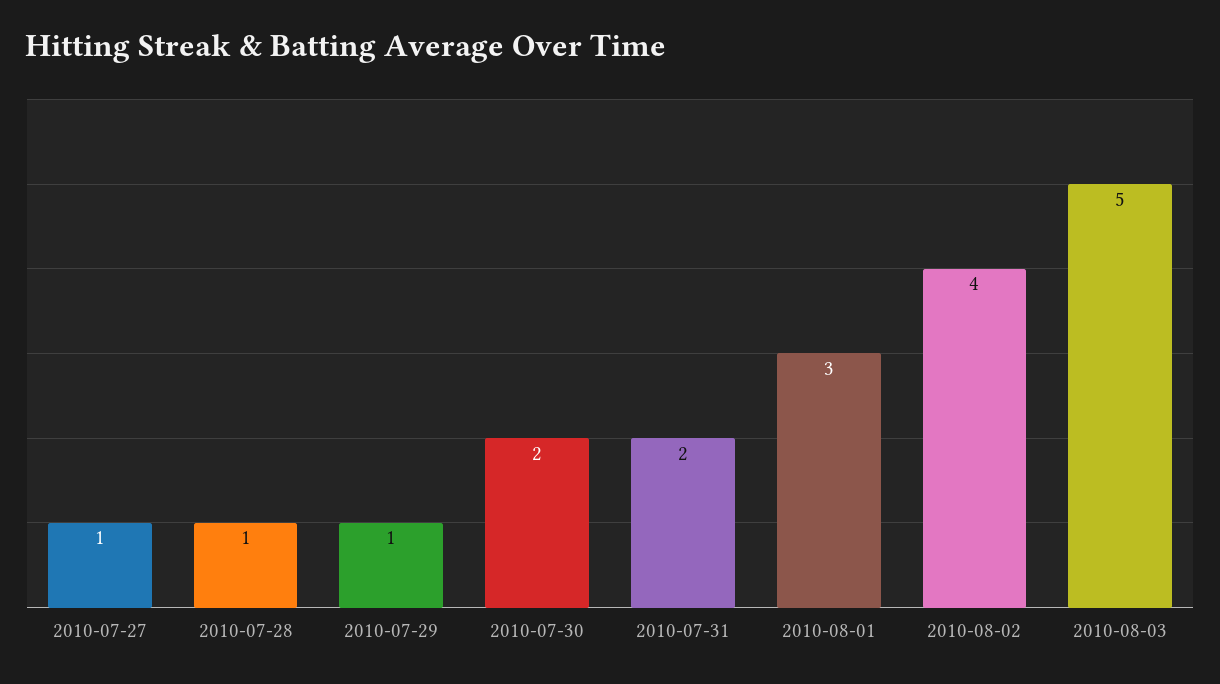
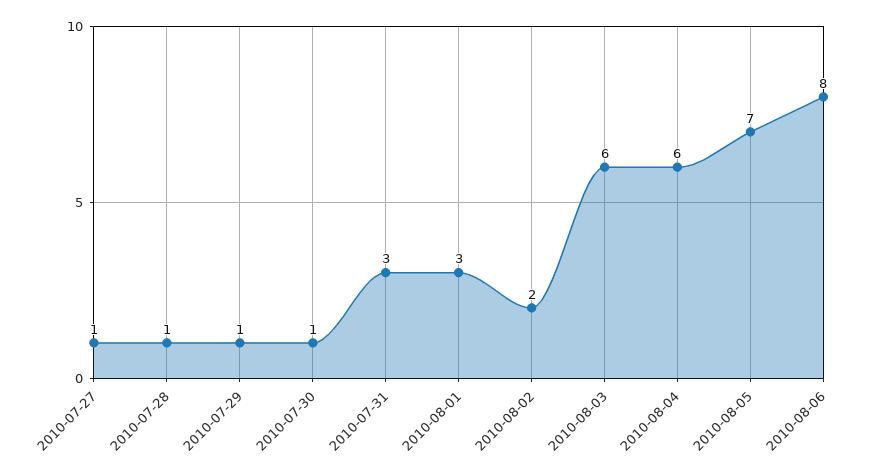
2010-07-30: 2 -> 1
2010-07-31: 2 -> 3
2010-08-02: 4 -> 2
2010-08-03: 5 -> 6
2010-08-04: none -> 6
2010-08-05: none -> 7
2010-08-06: none -> 8

